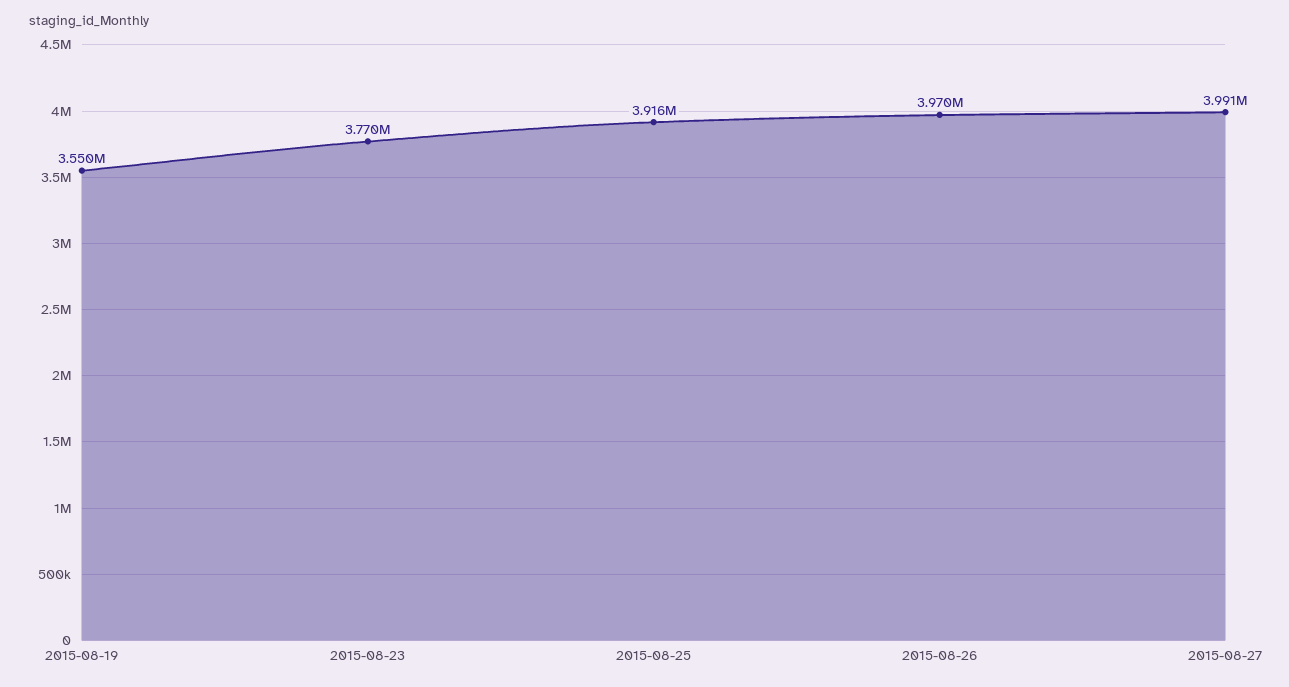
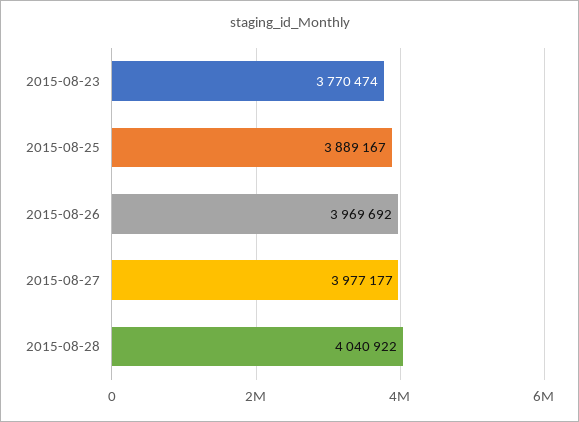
2015-08-19: 3550000 -> none
2015-08-25: 3916000 -> 3889167
2015-08-27: 3991000 -> 3977177
2015-08-28: none -> 4040922

